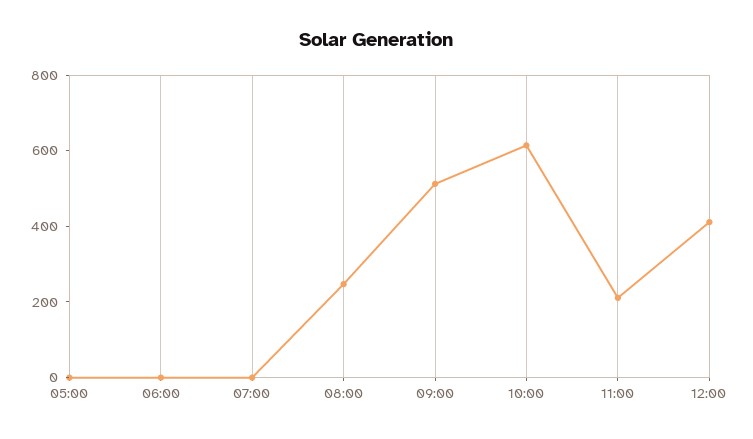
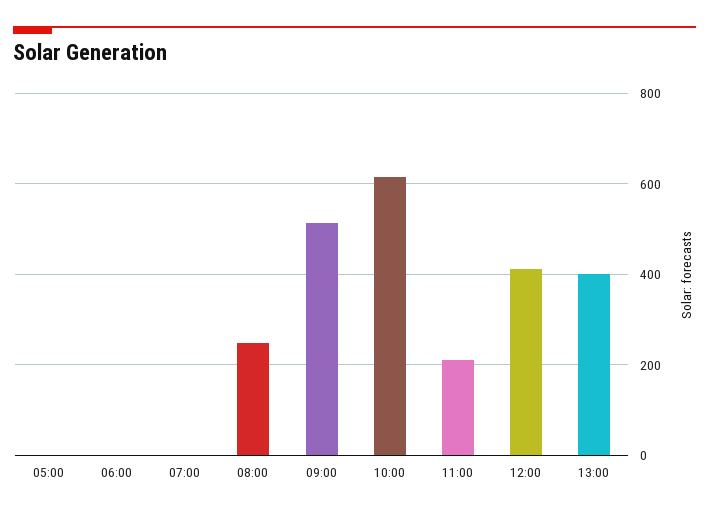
13:00: none -> 400

